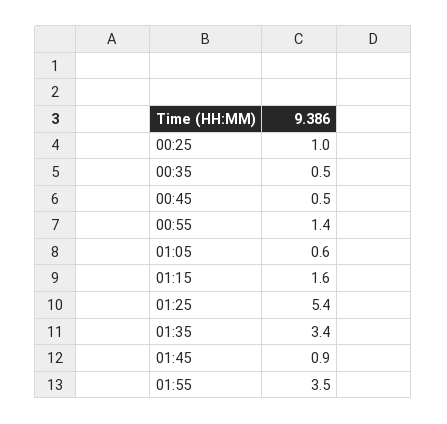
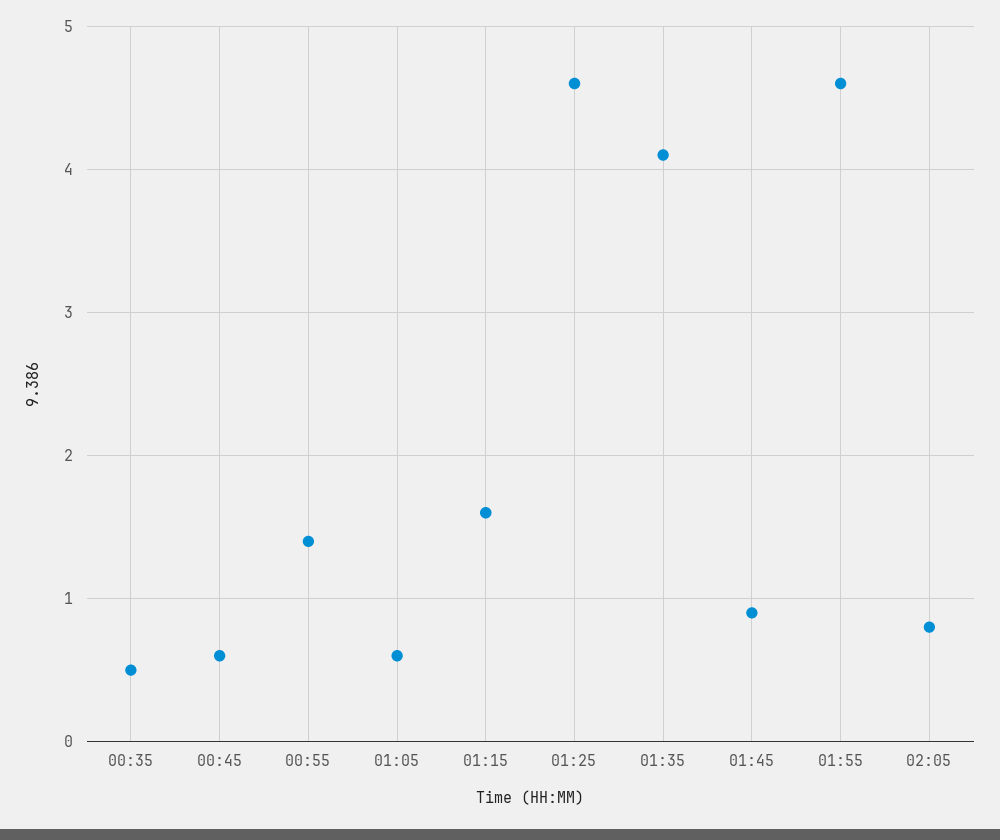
00:25: 1 -> none
00:45: 0.5 -> 0.6
01:25: 5.4 -> 4.6
01:35: 3.4 -> 4.1
01:55: 3.5 -> 4.6
02:05: none -> 0.8

